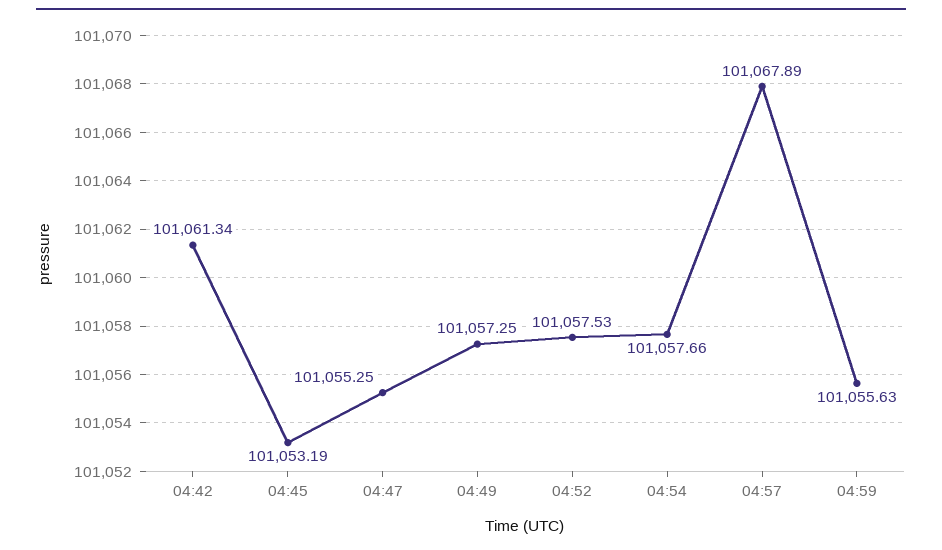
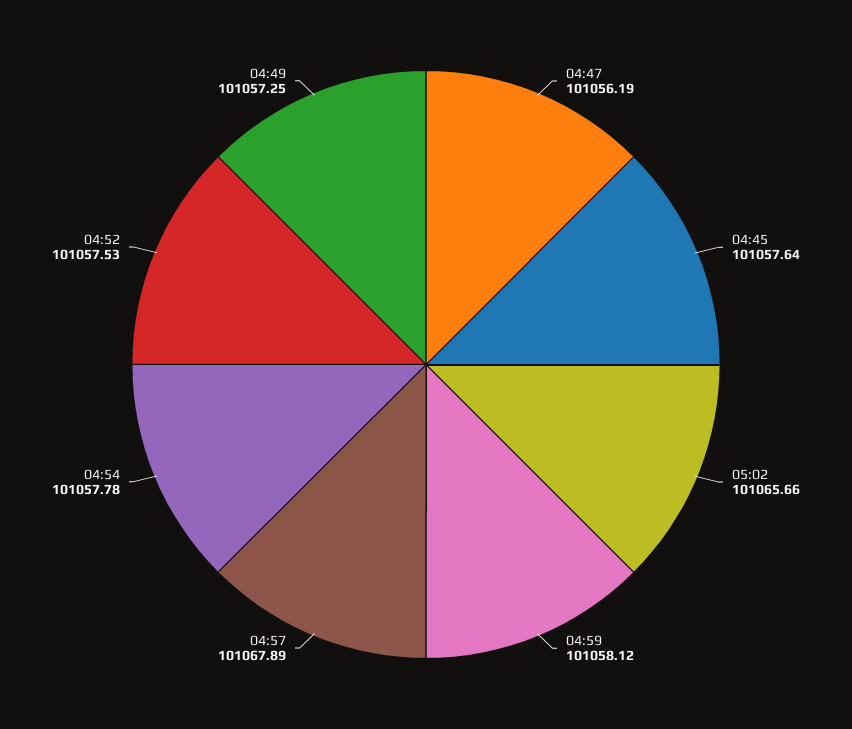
04:42: 101061.34 -> none
04:45: 101053.19 -> 101057.64
04:47: 101055.25 -> 101056.19
04:54: 101057.66 -> 101057.78
04:59: 101055.63 -> 101058.12
05:02: none -> 101065.66

